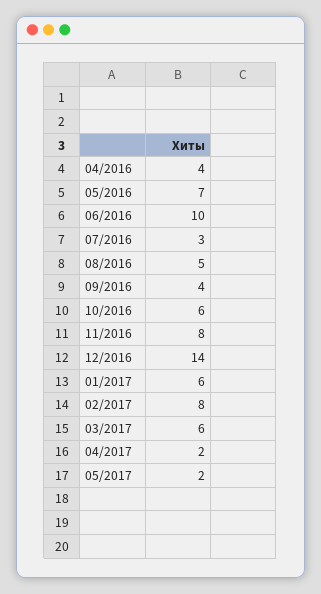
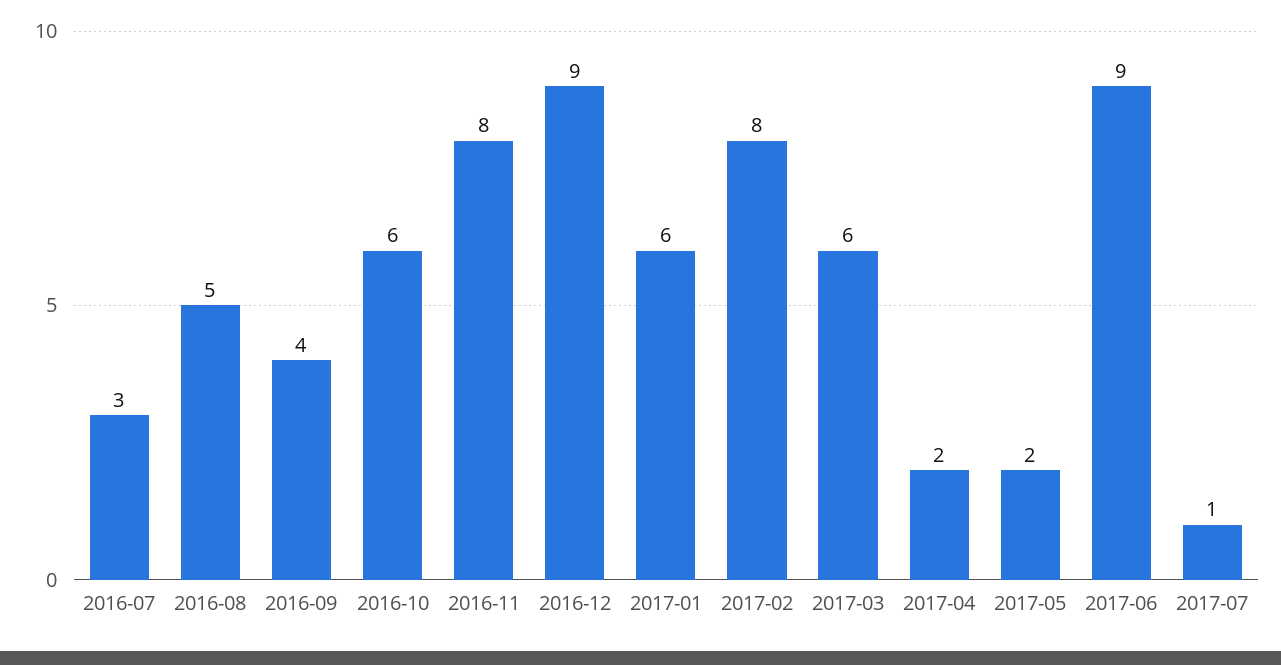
04/2016: 4 -> none
05/2016: 7 -> none
06/2016: 10 -> none
12/2016: 14 -> 9
2017-06: none -> 9
2017-07: none -> 1

